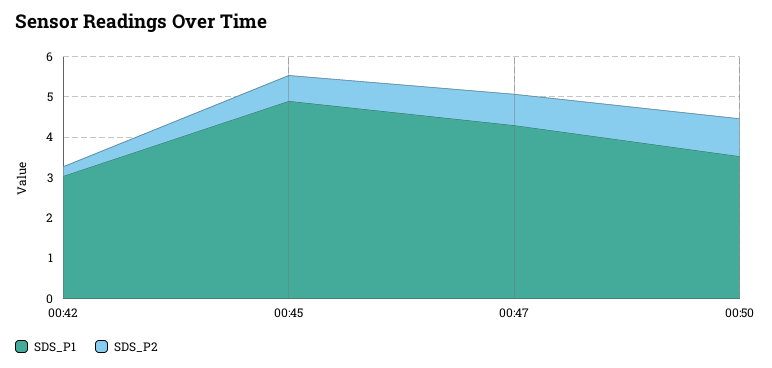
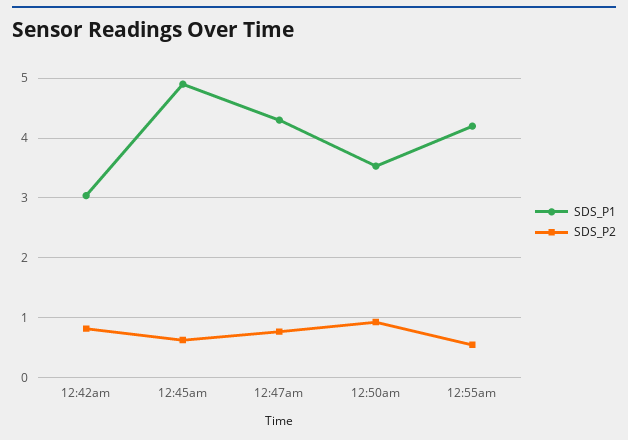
SDS_P2, 00:42: 0.2 -> 0.8
SDS_P1, 12:55am: none -> 4.2
SDS_P2, 12:55am: none -> 0.6

